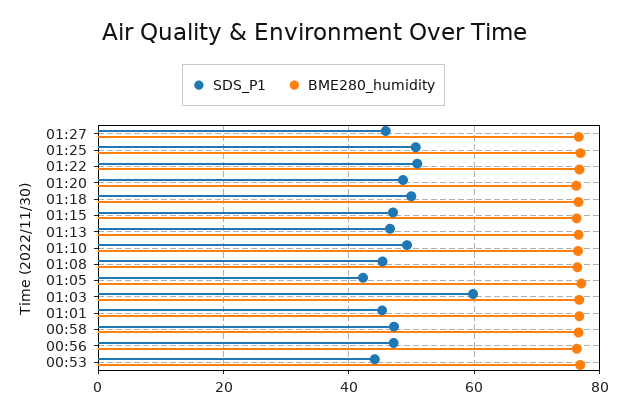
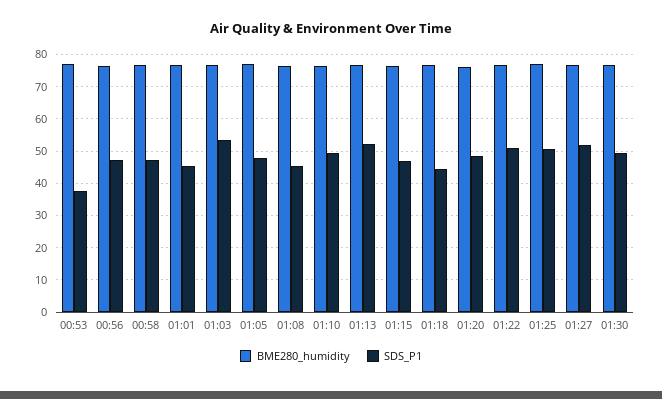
SDS_P1, 01:27: 46 -> 52
SDS_P1, 01:18: 50 -> 44
SDS_P1, 01:13: 46 -> 52
SDS_P1, 01:05: 42 -> 48
SDS_P1, 01:03: 60 -> 54
SDS_P1, 00:53: 44 -> 38
BME280_humidity, 01:30: none -> 76
SDS_P1, 01:30: none -> 50

